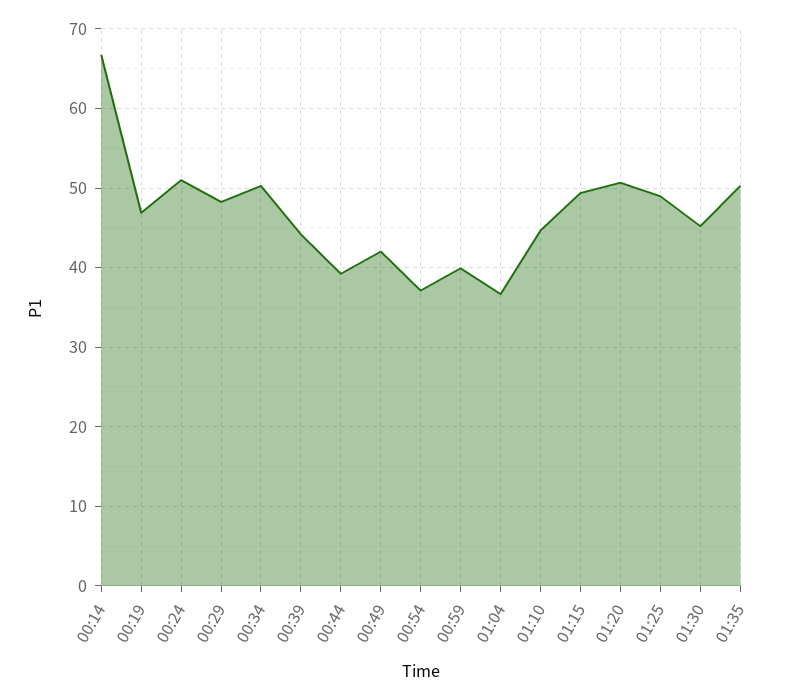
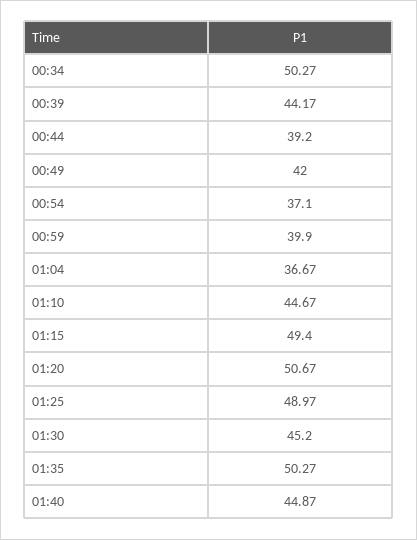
00:14: 67 -> none
00:19: 47 -> none
00:24: 51 -> none
00:29: 48 -> none
01:40: none -> 44.87

